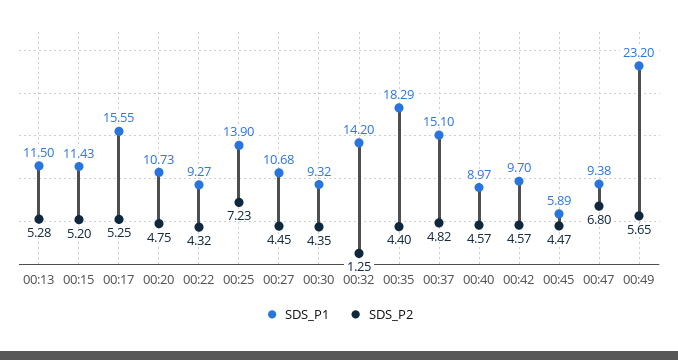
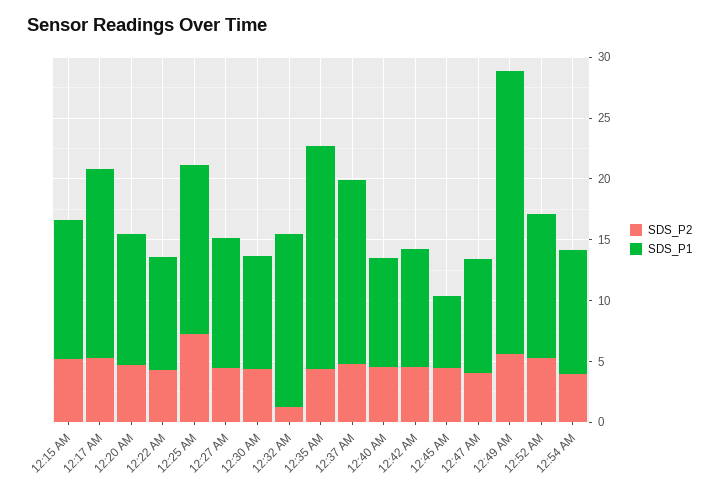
SDS_P1, 00:13: 11.5 -> none
SDS_P2, 00:13: 5.28 -> none
SDS_P2, 00:47: 6.8 -> 4
SDS_P2, 12:52 AM: none -> 5
SDS_P1, 12:52 AM: none -> 12
SDS_P2, 12:54 AM: none -> 4
SDS_P1, 12:54 AM: none -> 10

